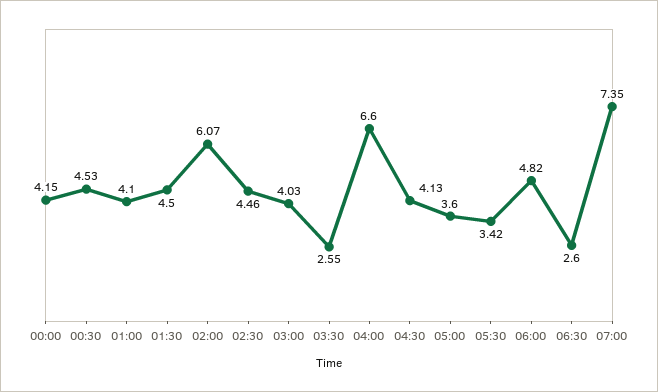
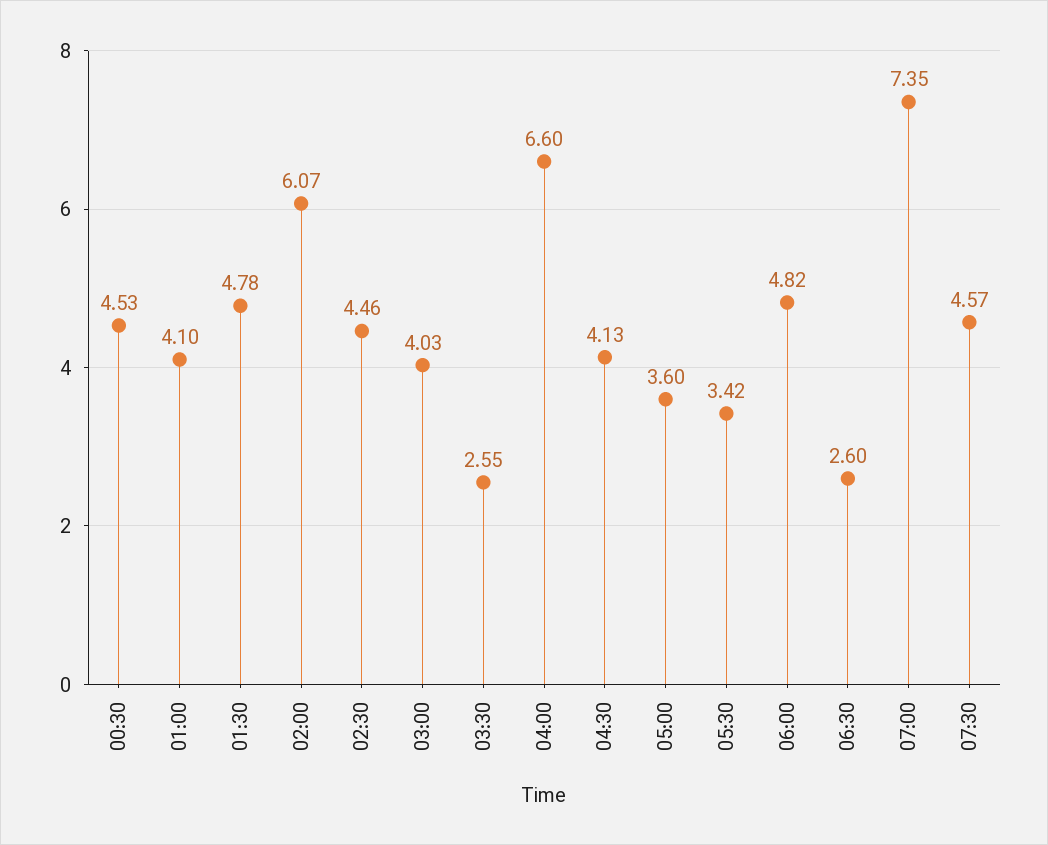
00:00: 4.15 -> none
01:30: 4.5 -> 4.78
07:30: none -> 4.57

